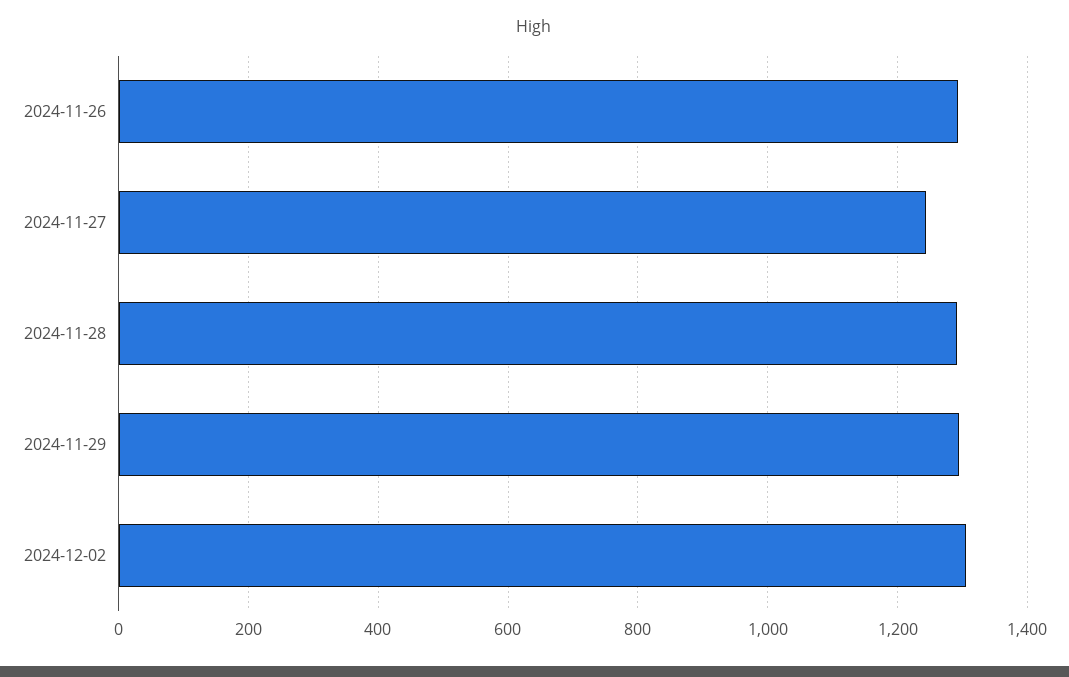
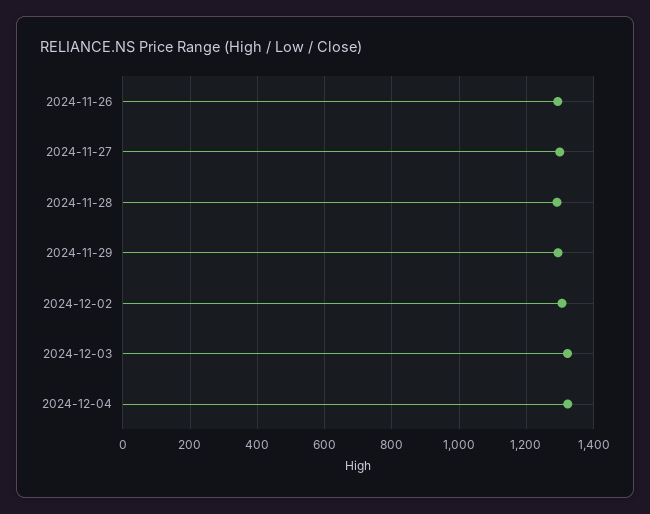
2024-11-27: 1240 -> 1300
2024-12-03: none -> 1320
2024-12-04: none -> 1320

